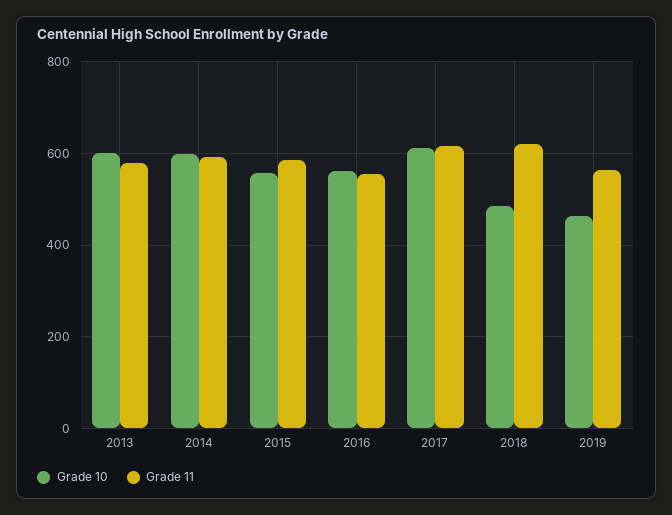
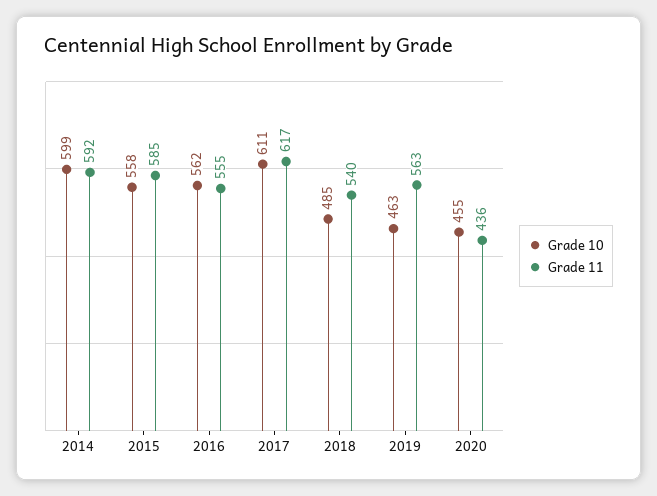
Grade 10, 2013: 600 -> none
Grade 11, 2013: 580 -> none
Grade 11, 2018: 620 -> 540
Grade 10, 2020: none -> 455
Grade 11, 2020: none -> 436

